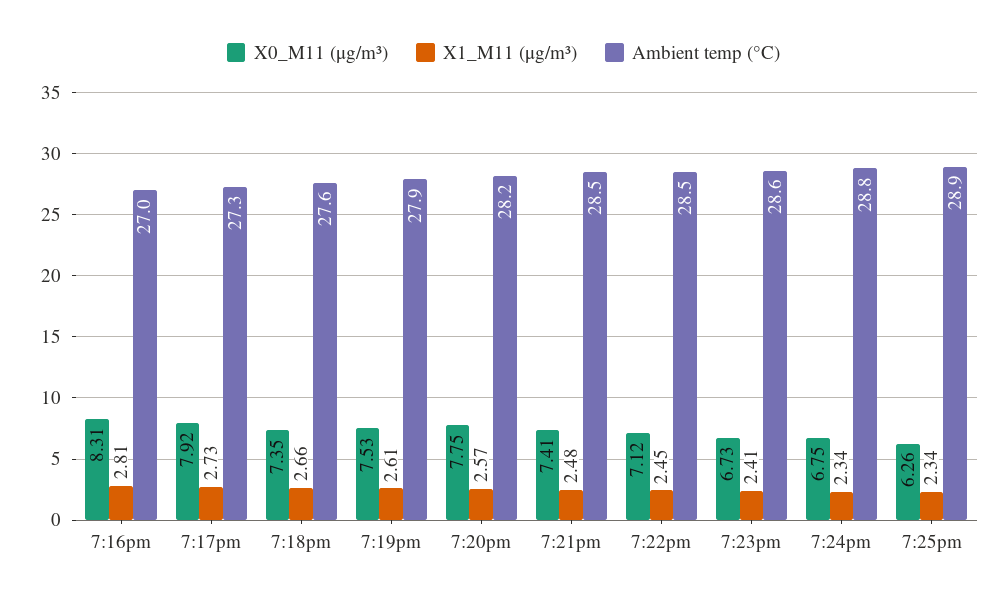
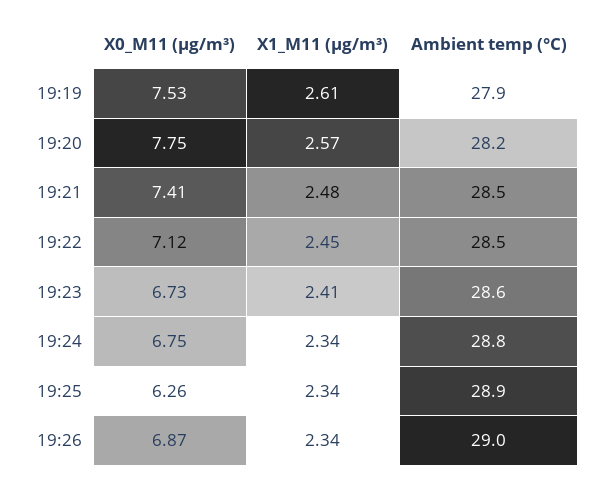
X0_M11 (μg/m³), 7:16pm: 8.31 -> none
X1_M11 (μg/m³), 7:16pm: 2.81 -> none
Ambient temp (°C), 7:16pm: 27 -> none
X0_M11 (μg/m³), 7:17pm: 7.92 -> none
X1_M11 (μg/m³), 7:17pm: 2.73 -> none
Ambient temp (°C), 7:17pm: 27.3 -> none
X0_M11 (μg/m³), 7:18pm: 7.35 -> none
X1_M11 (μg/m³), 7:18pm: 2.66 -> none
Ambient temp (°C), 7:18pm: 27.6 -> none
X0_M11 (μg/m³), 19:26: none -> 6.87
X1_M11 (μg/m³), 19:26: none -> 2.34
Ambient temp (°C), 19:26: none -> 29

